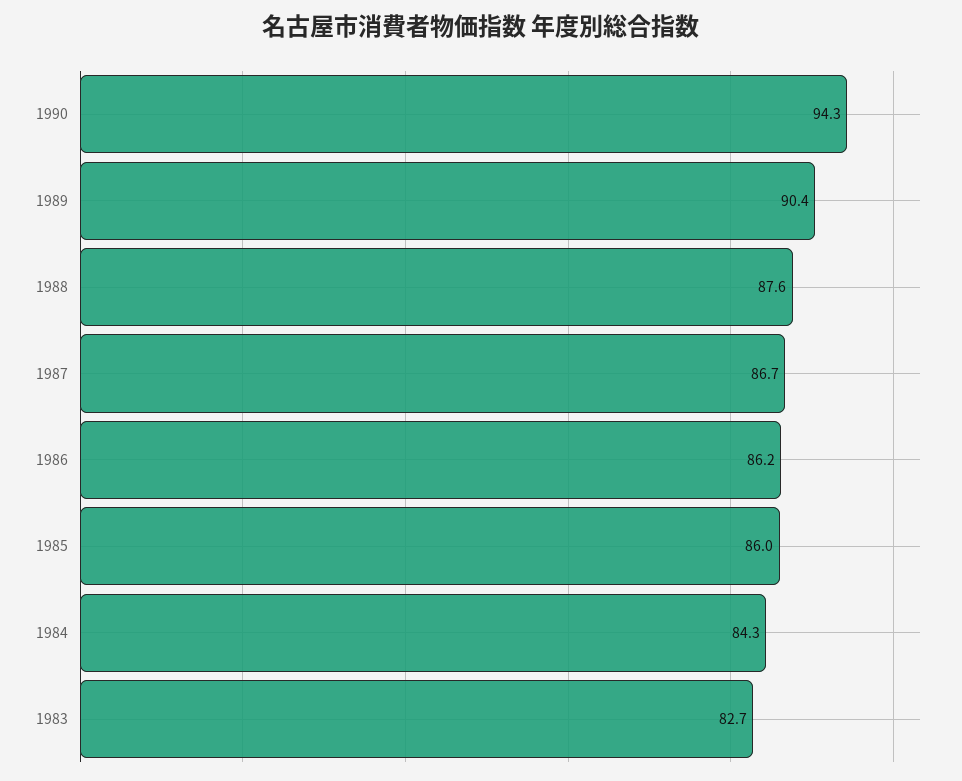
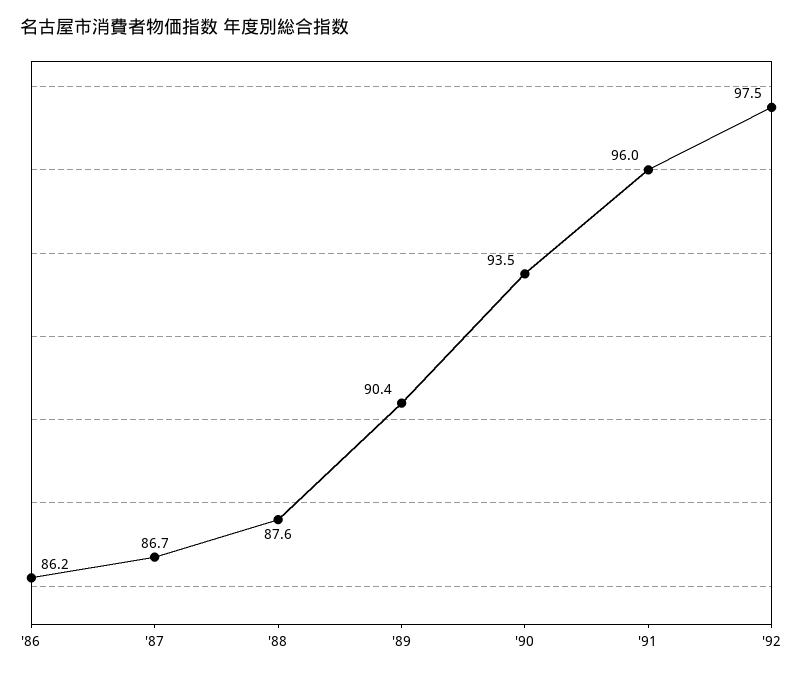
1990: 94.3 -> 93.5
1985: 86 -> none
1984: 84.3 -> none
1983: 82.7 -> none
'91: none -> 96
'92: none -> 97.5

